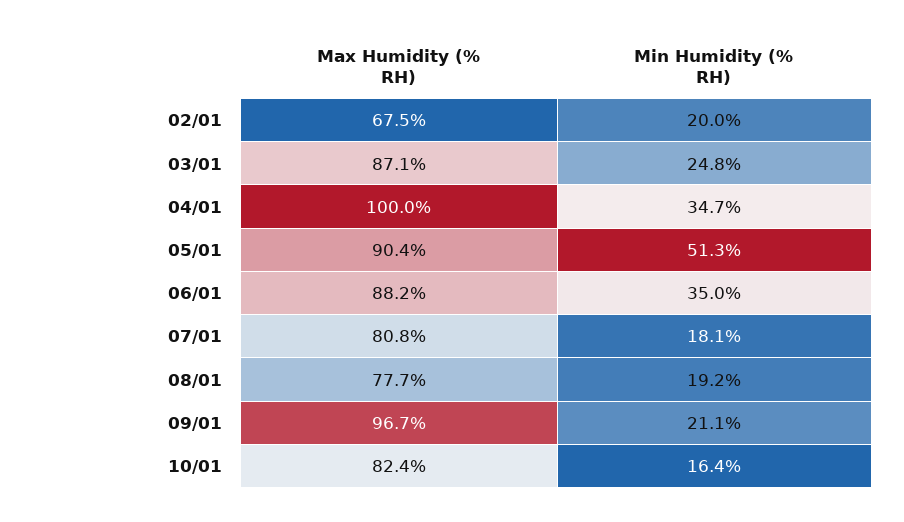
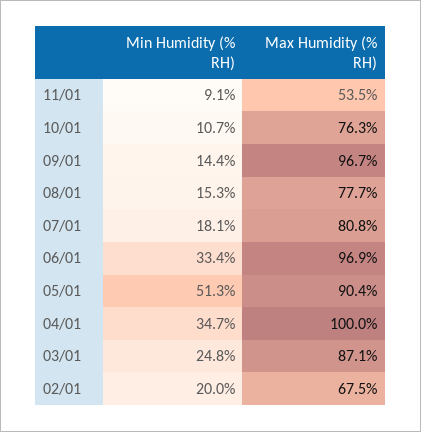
Max Humidity (% RH), 06/01: 88.2 -> 96.9
Min Humidity (% RH), 06/01: 35 -> 33.4
Min Humidity (% RH), 08/01: 19.2 -> 15.3
Min Humidity (% RH), 09/01: 21.1 -> 14.4
Max Humidity (% RH), 10/01: 82.4 -> 76.3
Min Humidity (% RH), 10/01: 16.4 -> 10.7
Min Humidity (% RH), 11/01: none -> 9.1
Max Humidity (% RH), 11/01: none -> 53.5

